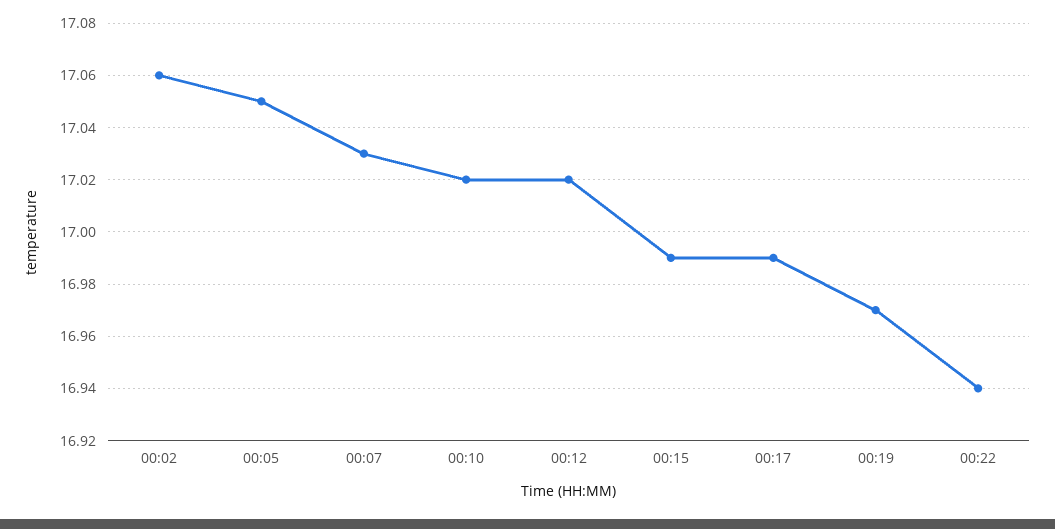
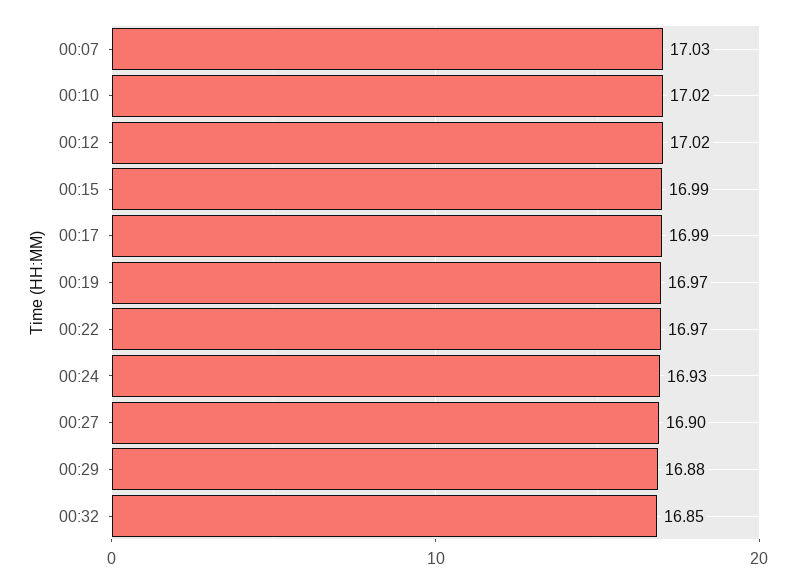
00:02: 17.06 -> none
00:05: 17.05 -> none
00:22: 16.94 -> 16.97
00:24: none -> 16.93
00:27: none -> 16.9
00:29: none -> 16.88
00:32: none -> 16.85

